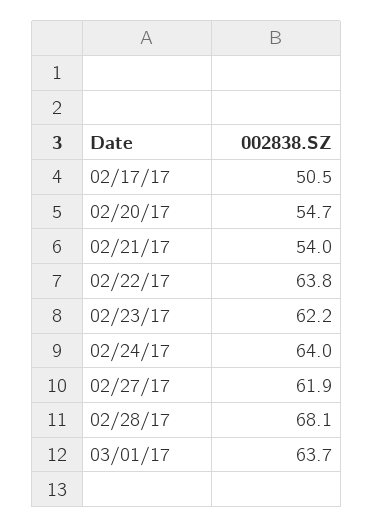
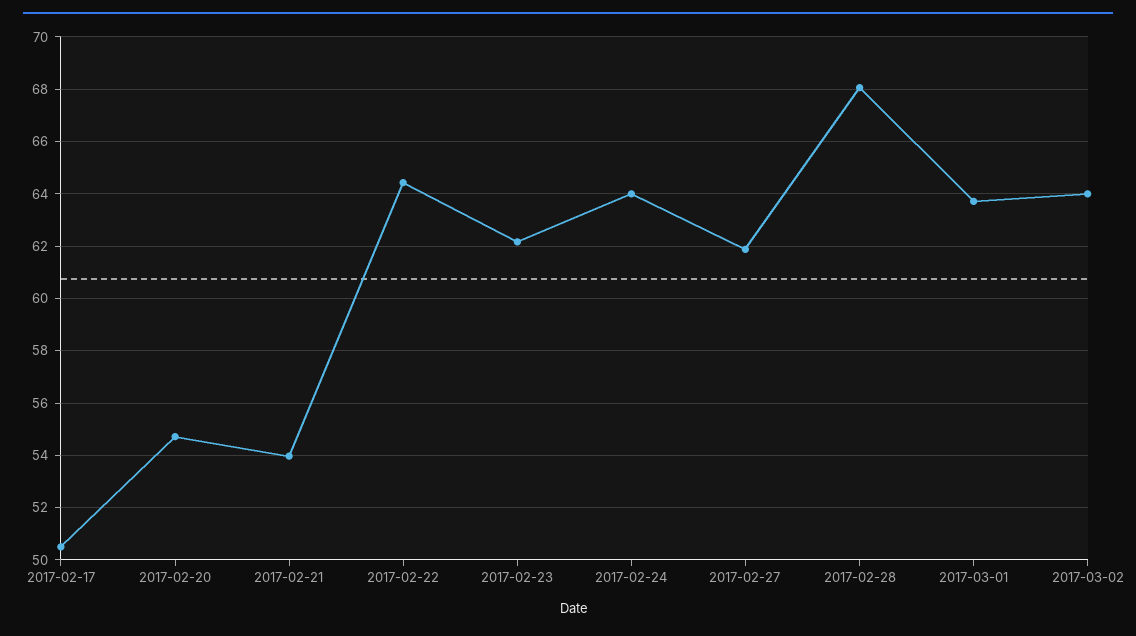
02/22/17: 63.8 -> 64.5
2017-03-02: none -> 64

